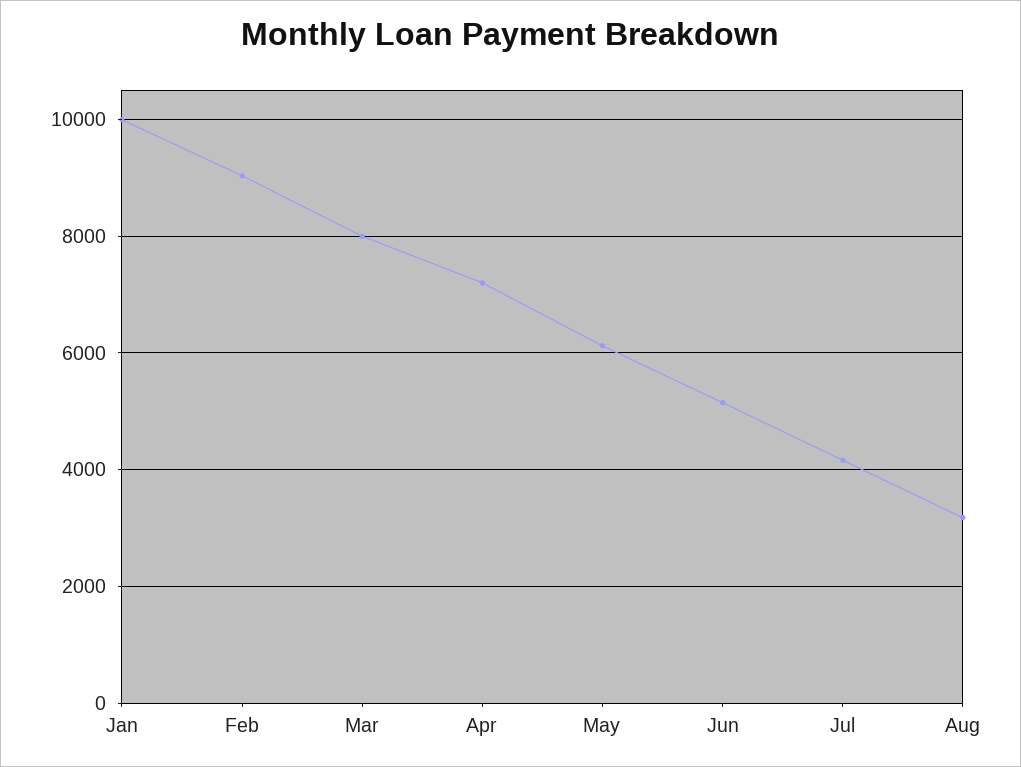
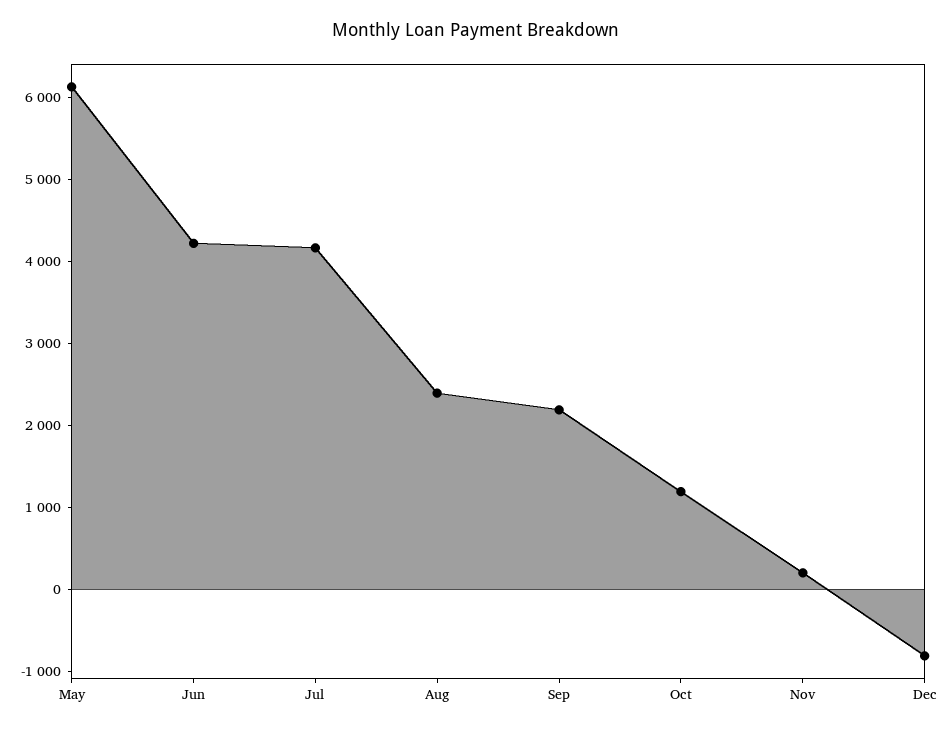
Jan: 10000 -> none
Feb: 9000 -> none
Mar: 8000 -> none
Apr: 7200 -> none
Jun: 5200 -> 4200
Aug: 3200 -> 2400
Sep: none -> 2200
Oct: none -> 1200
Nov: none -> 200
Dec: none -> -800

